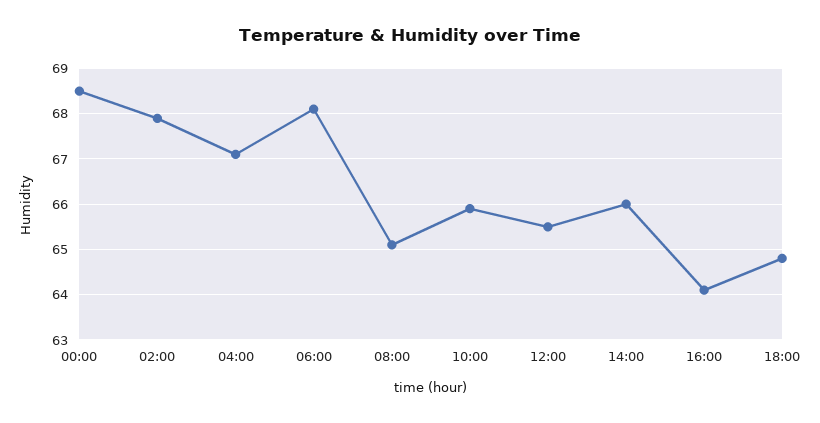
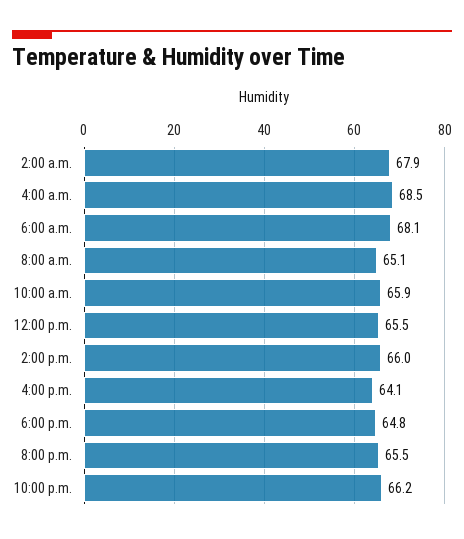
00:00: 68.5 -> none
04:00: 67 -> 68.5
8:00 p.m.: none -> 65.5
10:00 p.m.: none -> 66.2

